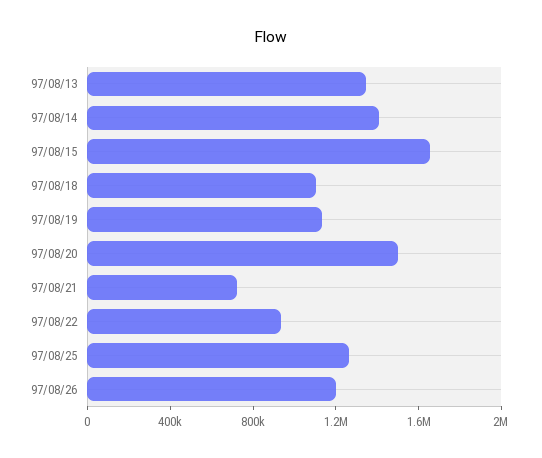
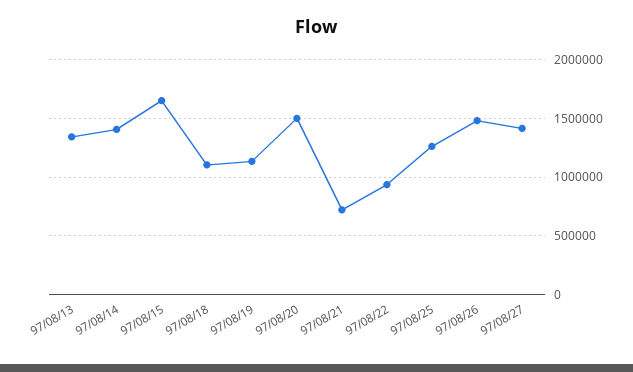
97/08/26: 1200000 -> 1500000
97/08/27: none -> 1400000

